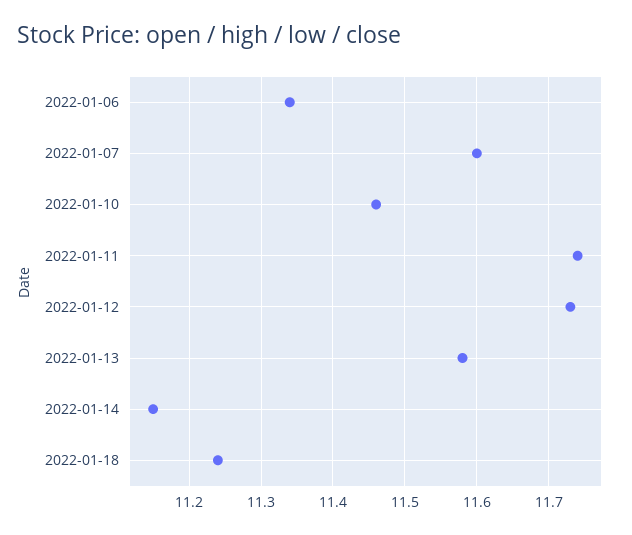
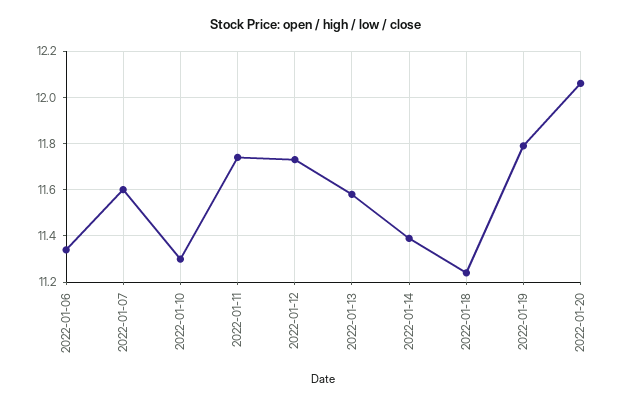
2022-01-10: 11.46 -> 11.3
2022-01-14: 11.15 -> 11.4
2022-01-19: none -> 11.8
2022-01-20: none -> 12.05

